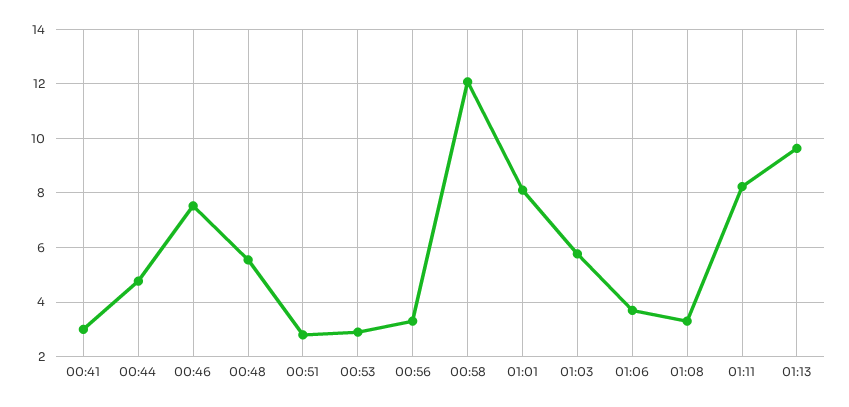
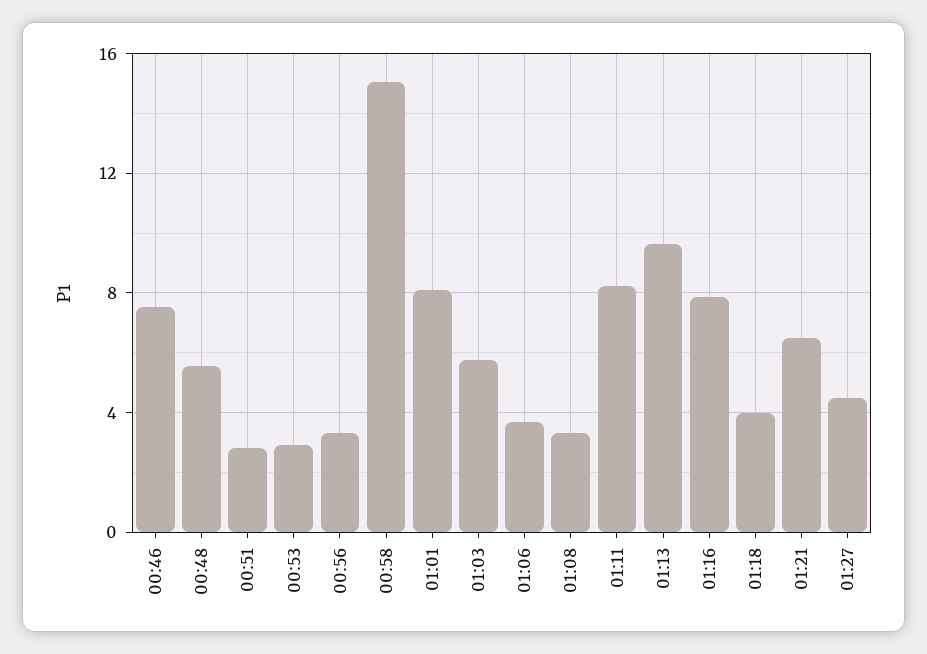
00:41: 3 -> none
00:44: 4.75 -> none
00:58: 12 -> 15
01:16: none -> 8
01:18: none -> 4
01:21: none -> 6.5
01:27: none -> 4.5

